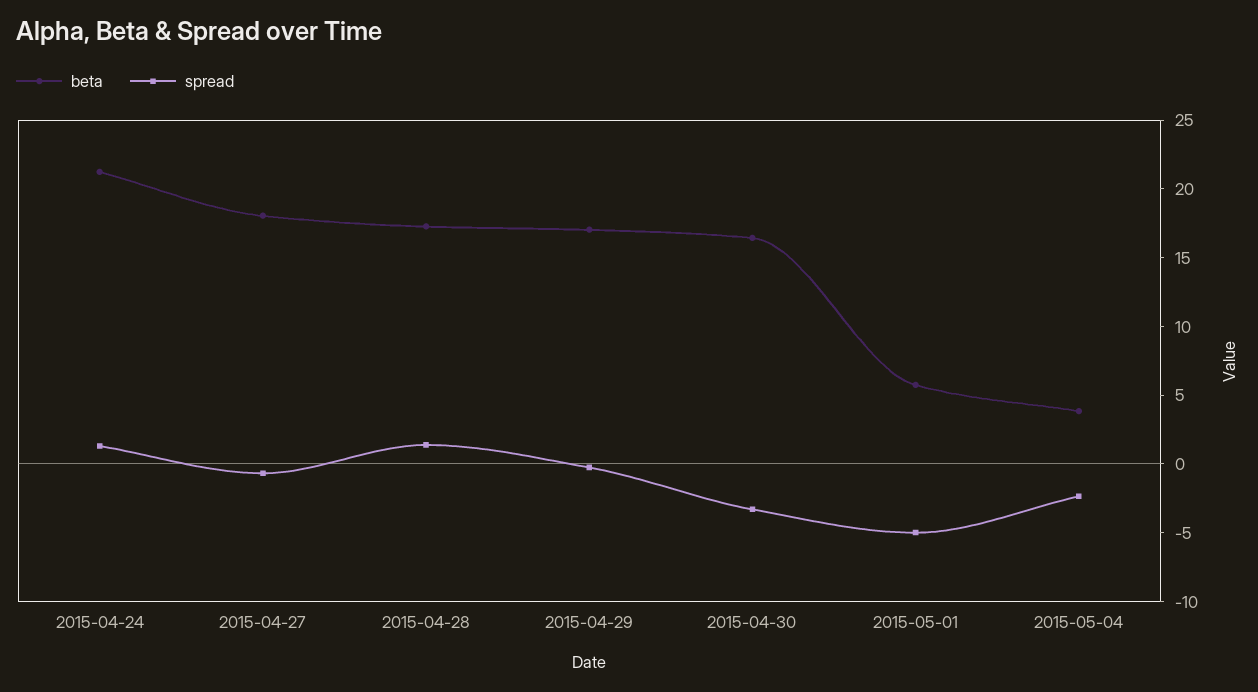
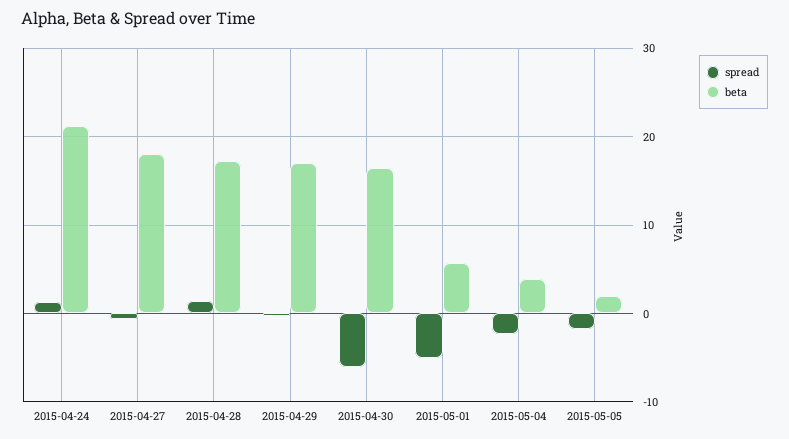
spread, 2015-04-30: -3 -> -6
spread, 2015-05-05: none -> -2
beta, 2015-05-05: none -> 2

